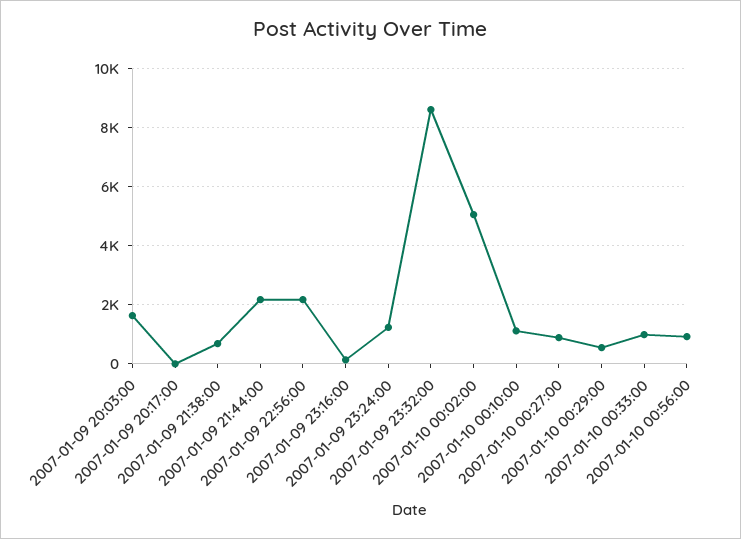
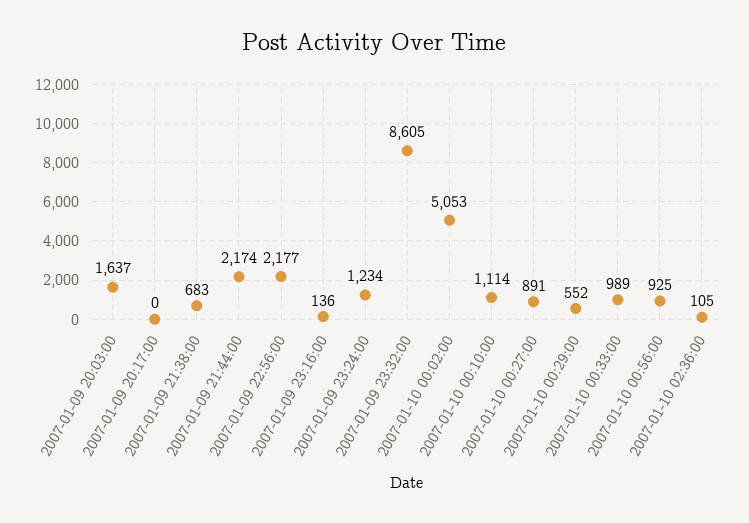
2007-01-10 02:36:00: none -> 105

